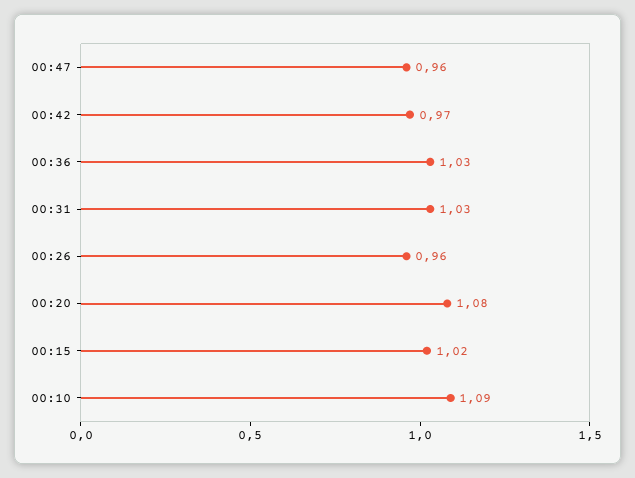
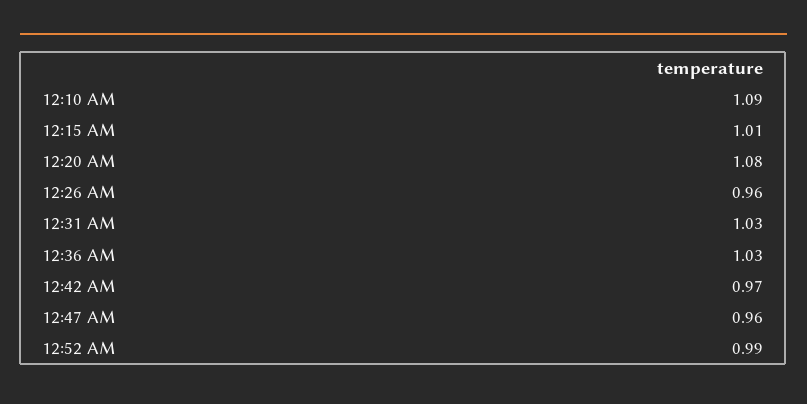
00:15: 1.02 -> 1.01
12:52 AM: none -> 0.99

